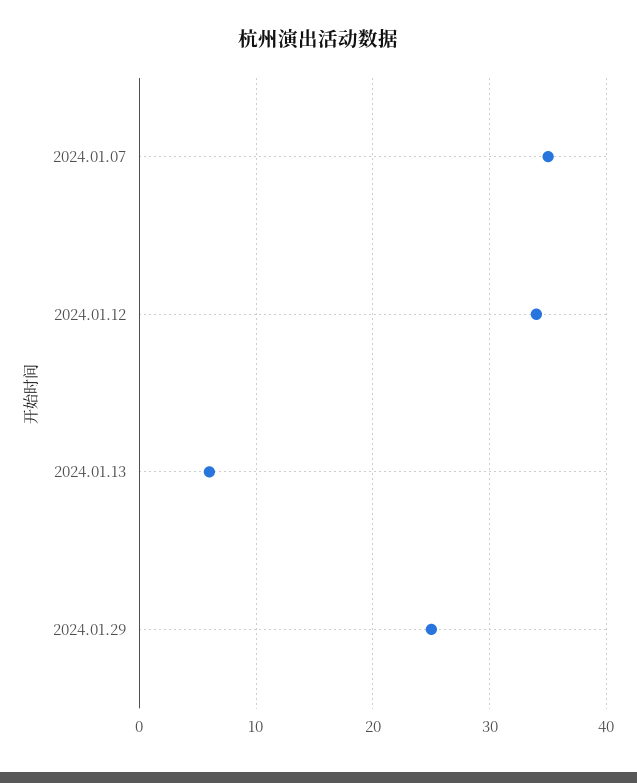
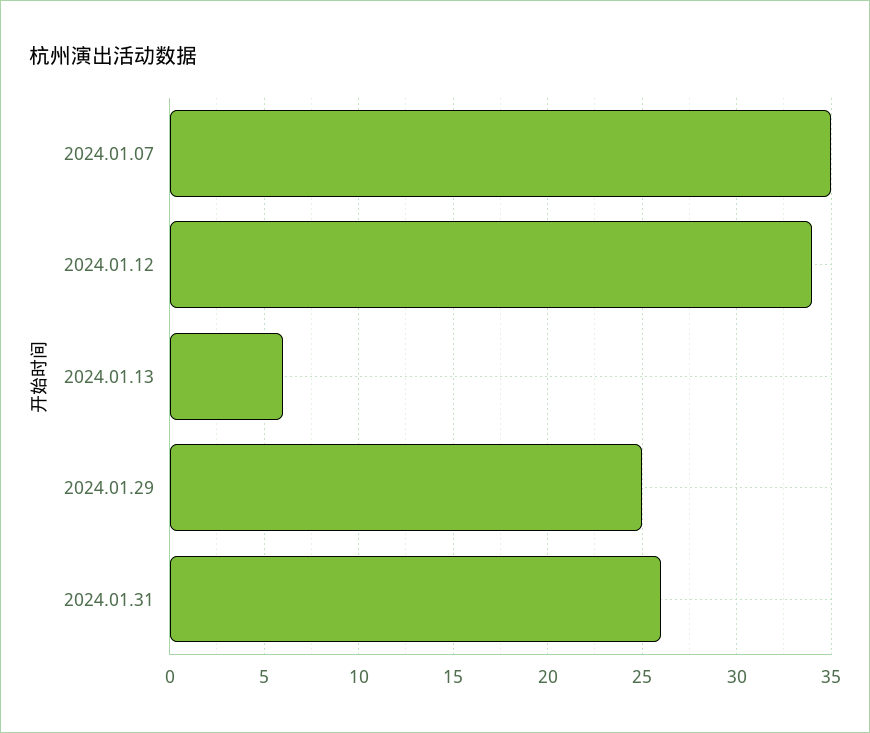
2024.01.31: none -> 26

